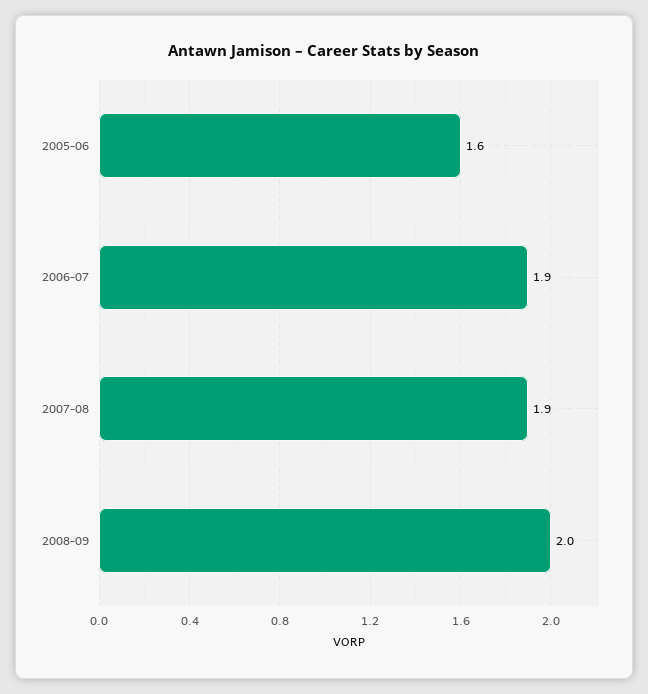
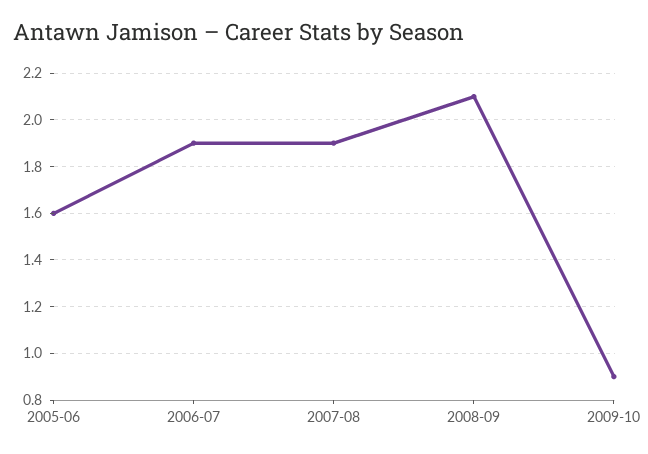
2008-09: 2 -> 2.1
2009-10: none -> 0.9

